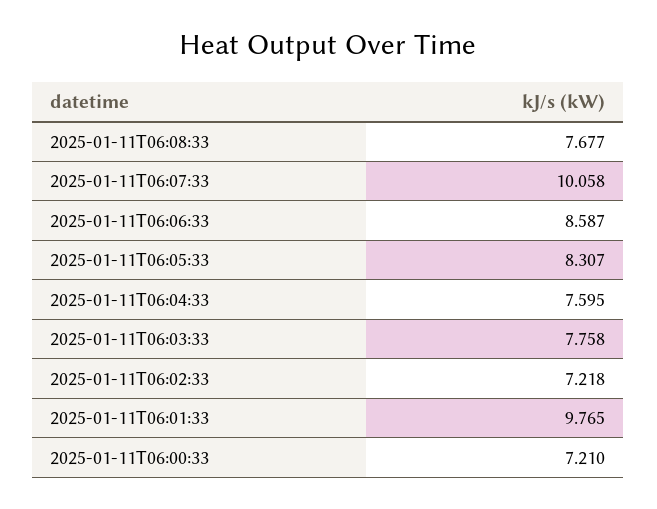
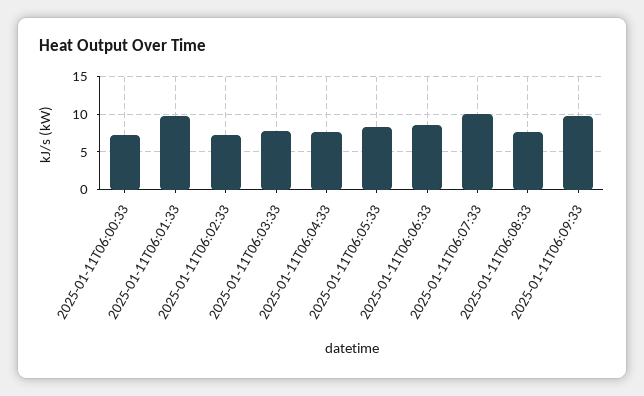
2025-01-11T06:09:33: none -> 10

